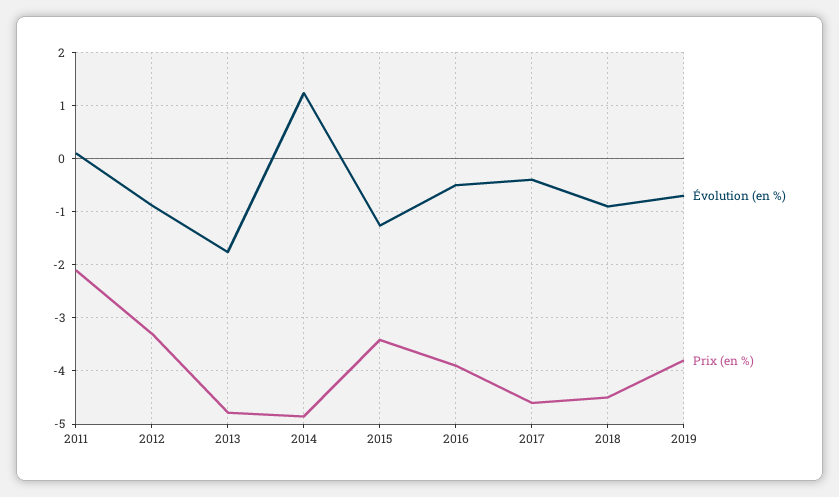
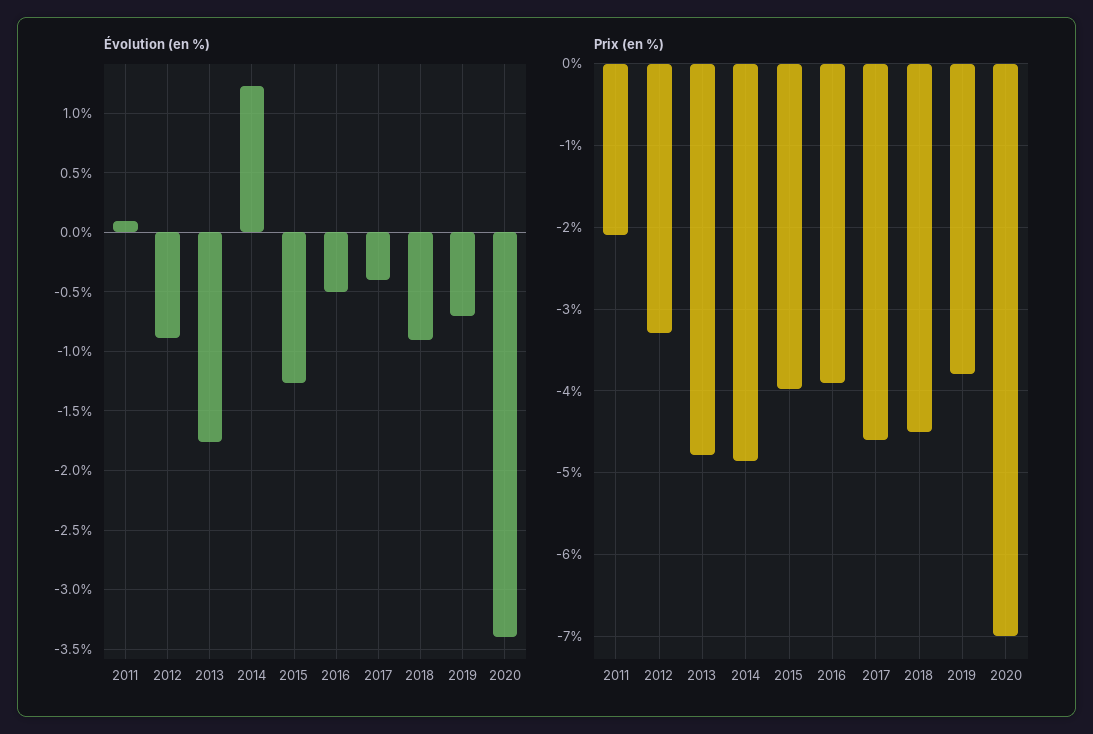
Prix (en %), 2015: -3.4 -> -4
Évolution (en %), 2020: none -> -3.4
Prix (en %), 2020: none -> -7

